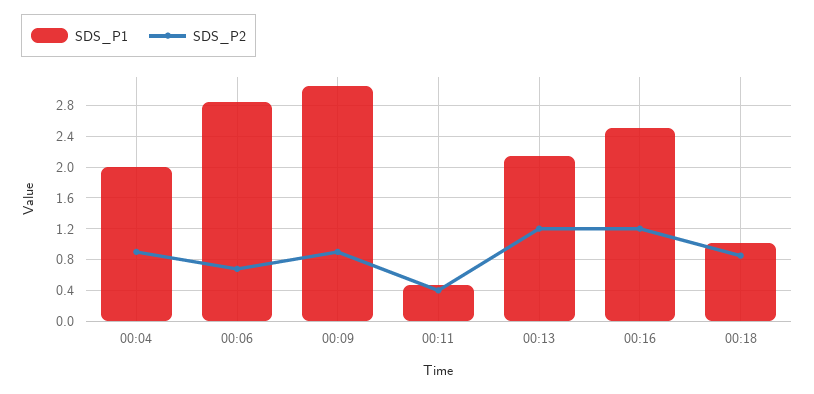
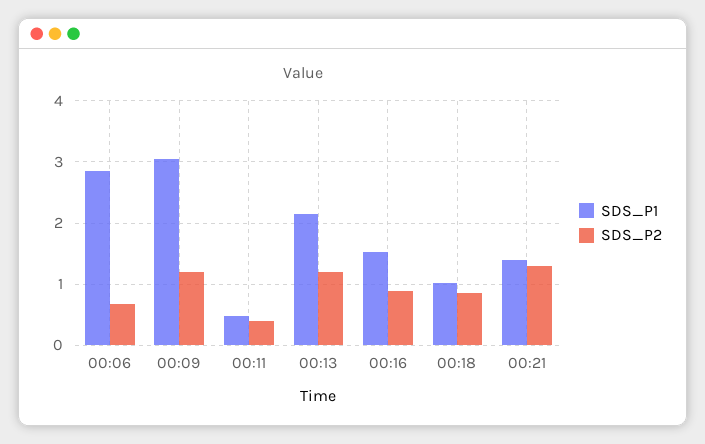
SDS_P1, 00:04: 2 -> none
SDS_P2, 00:04: 0.9 -> none
SDS_P2, 00:09: 0.9 -> 1.2
SDS_P1, 00:16: 2.5 -> 1.5
SDS_P2, 00:16: 1.2 -> 0.9
SDS_P1, 00:21: none -> 1.4
SDS_P2, 00:21: none -> 1.3

